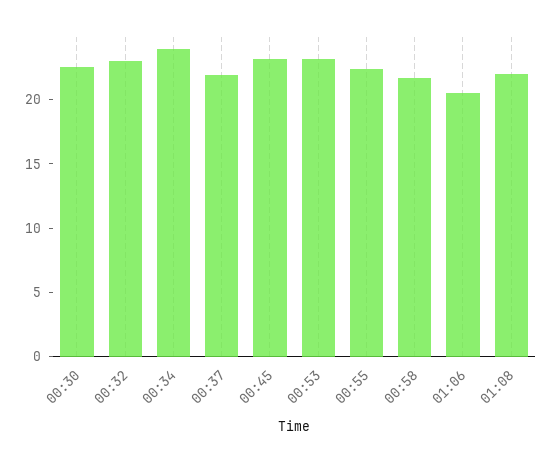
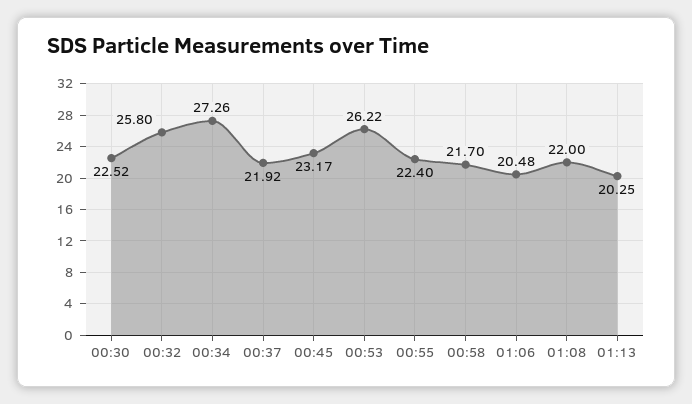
00:32: 23 -> 25.8
00:34: 24 -> 27.26
00:53: 23 -> 26.22
01:13: none -> 20.25

